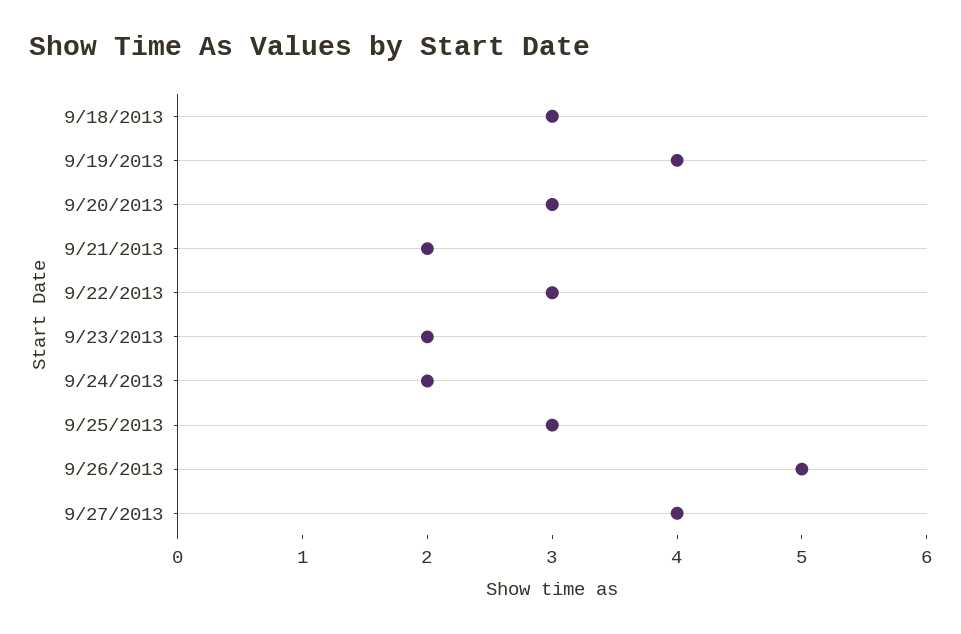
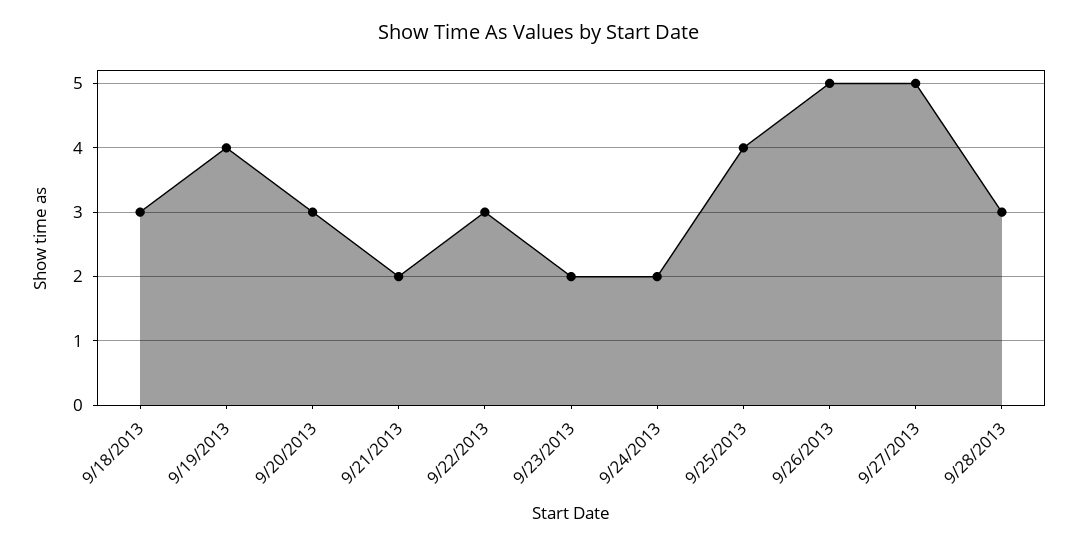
9/25/2013: 3 -> 4
9/27/2013: 4 -> 5
9/28/2013: none -> 3

